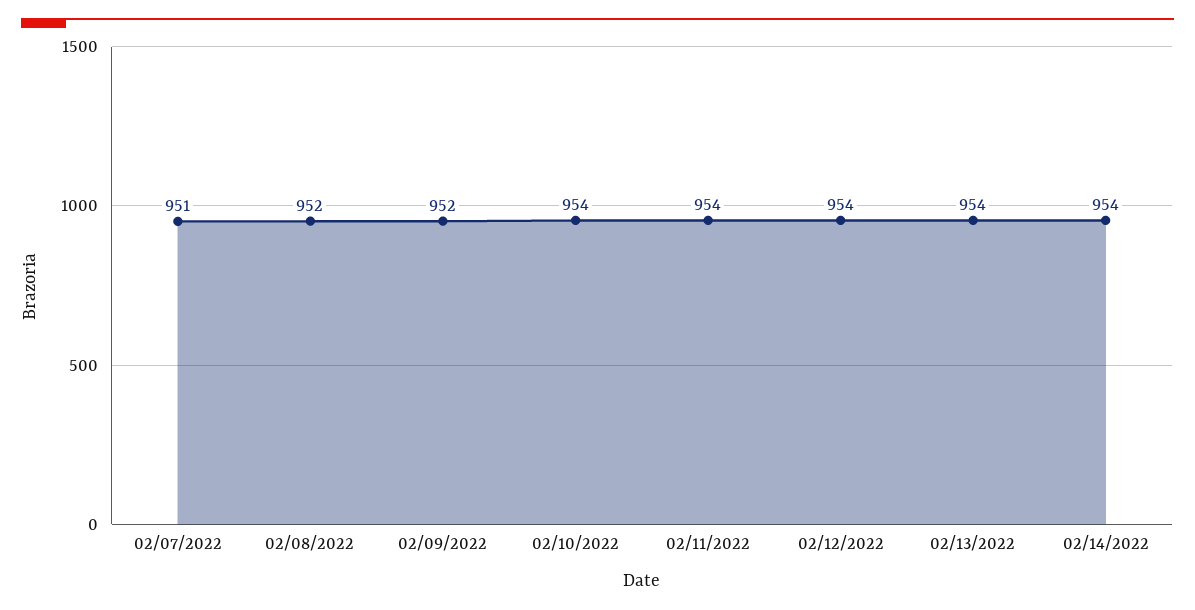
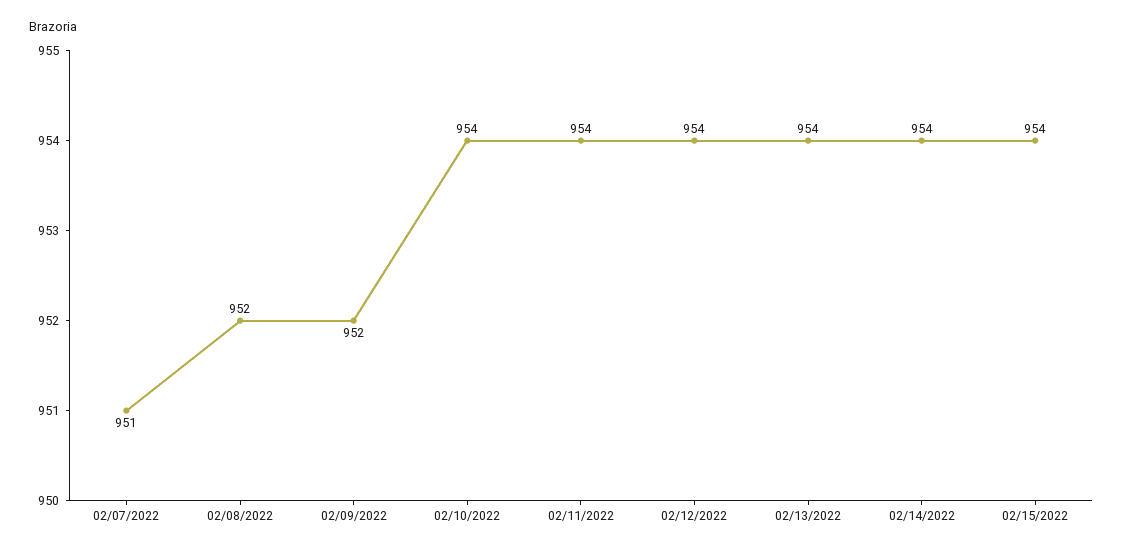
02/15/2022: none -> 954

